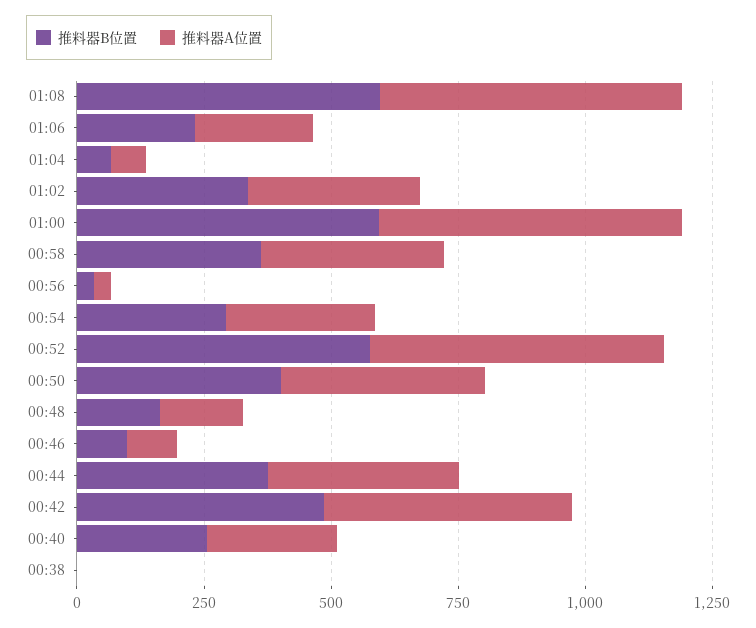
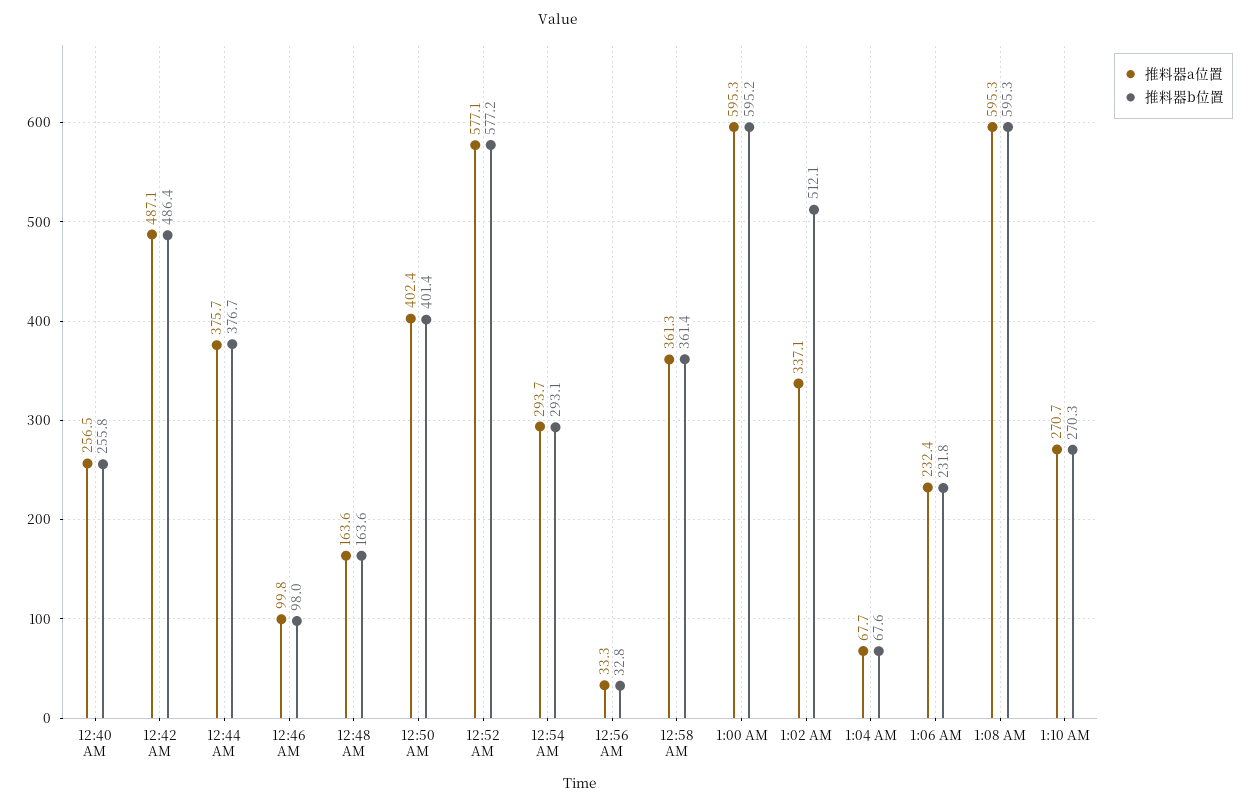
推料器B位置, 01:02: 350 -> 512.1
推料器B位置, 00:38: 0 -> none
推料器A位置, 00:38: 0 -> none
推料器A位置, 1:10 AM: none -> 270.7
推料器B位置, 1:10 AM: none -> 270.3

